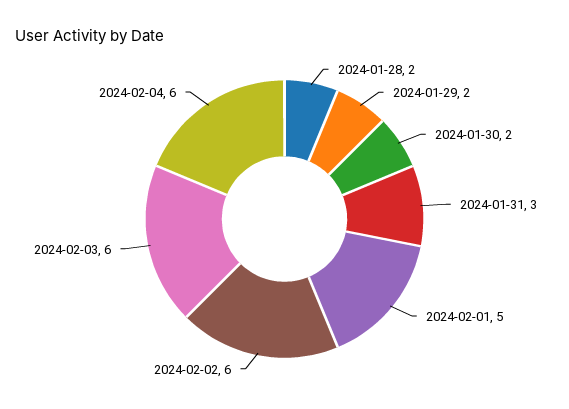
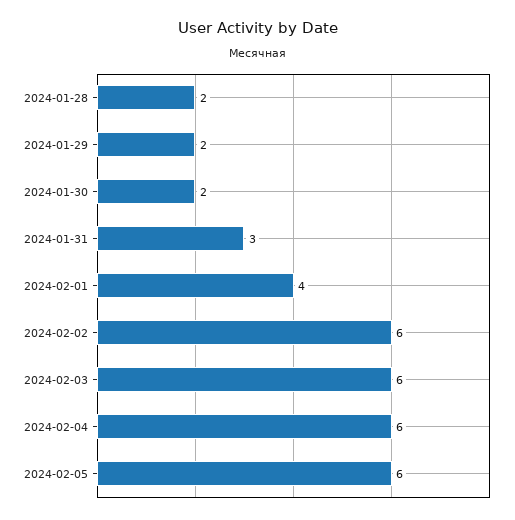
2024-02-01: 5 -> 4
2024-02-05: none -> 6

